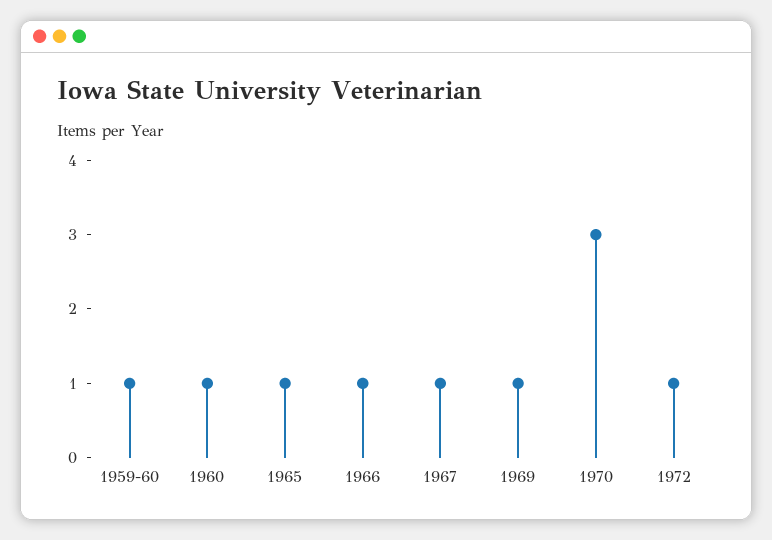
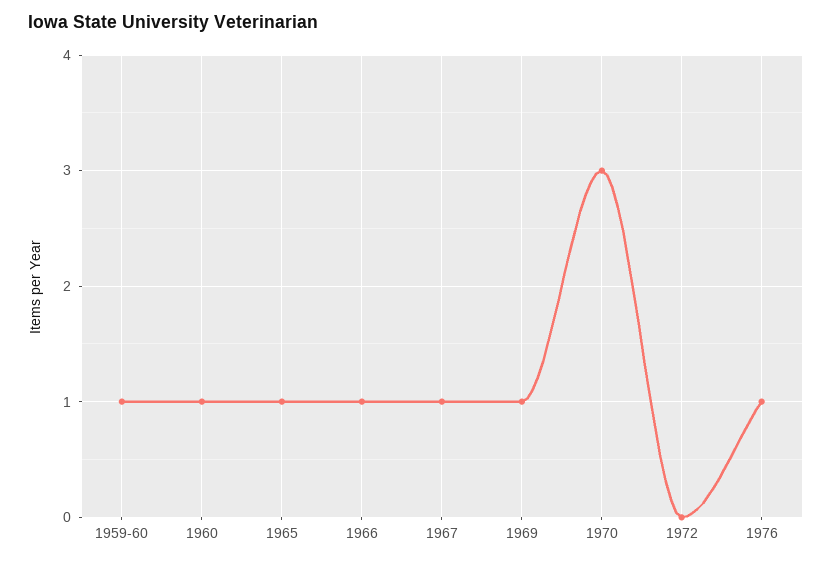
1972: 1 -> 0
1976: none -> 1

